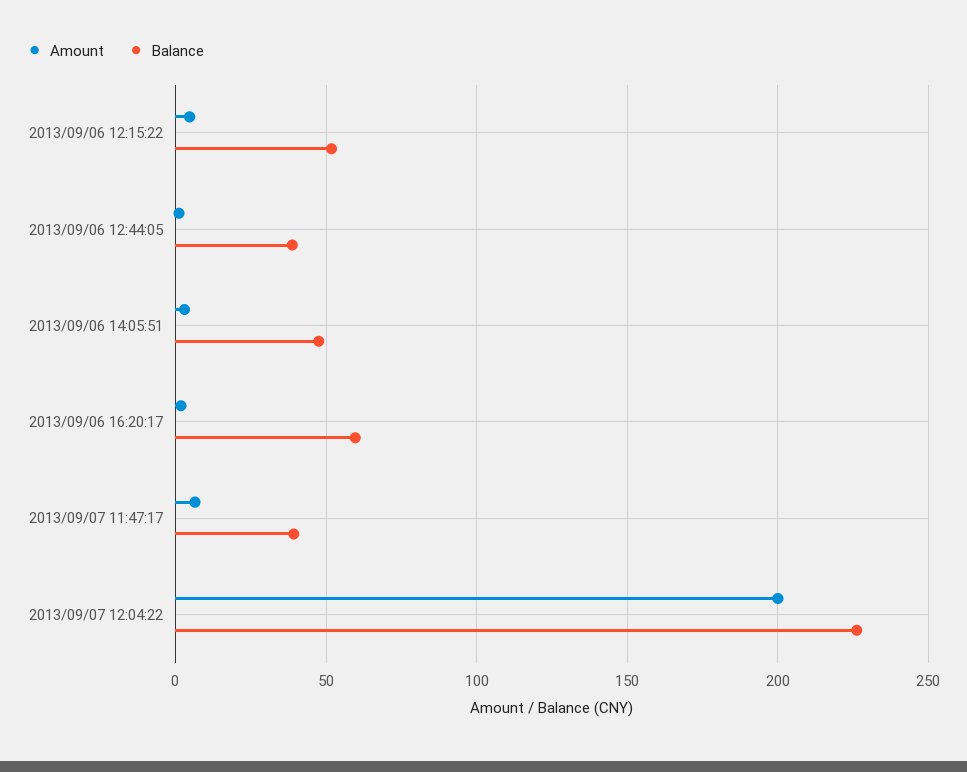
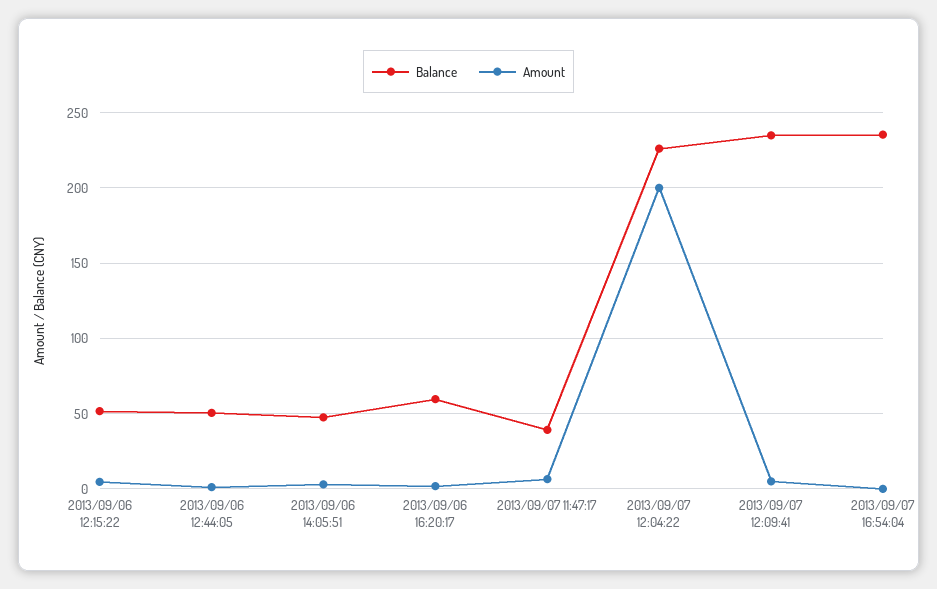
Balance, 2013/09/06 12:44:05: 40 -> 50
Balance, 2013/09/07 12:09:41: none -> 235
Amount, 2013/09/07 12:09:41: none -> 5
Balance, 2013/09/07 16:54:04: none -> 235
Amount, 2013/09/07 16:54:04: none -> 0

